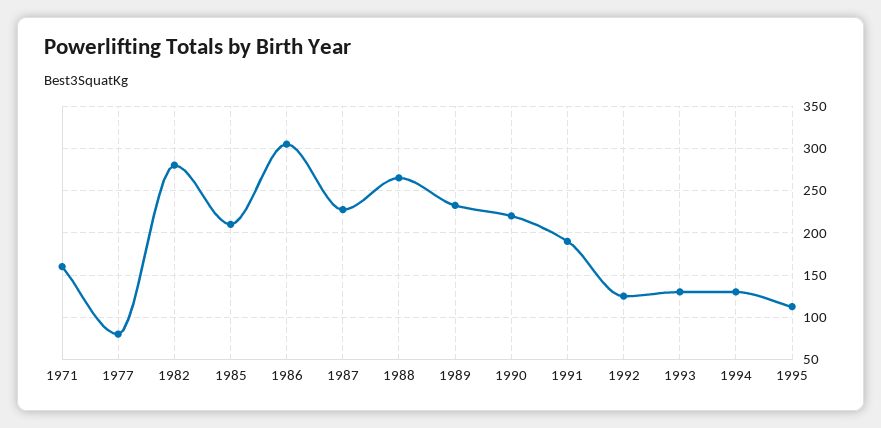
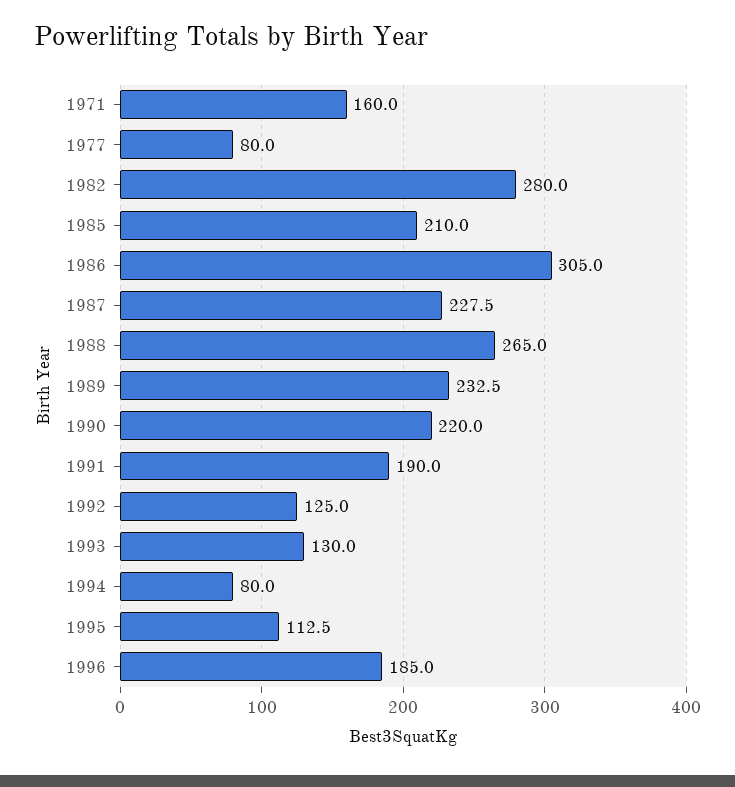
1994: 130 -> 80
1996: none -> 185

